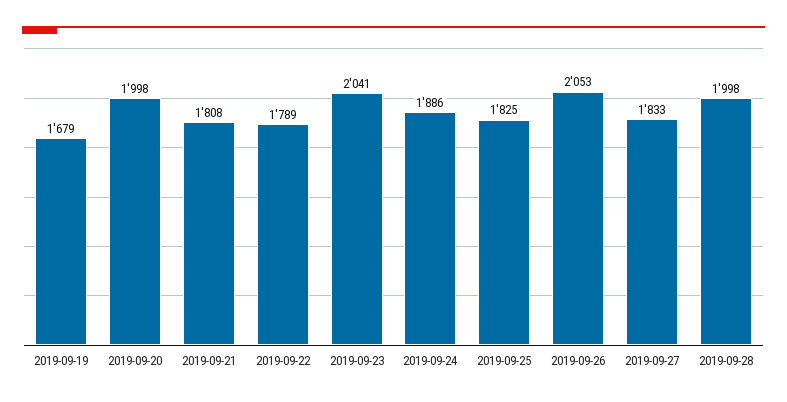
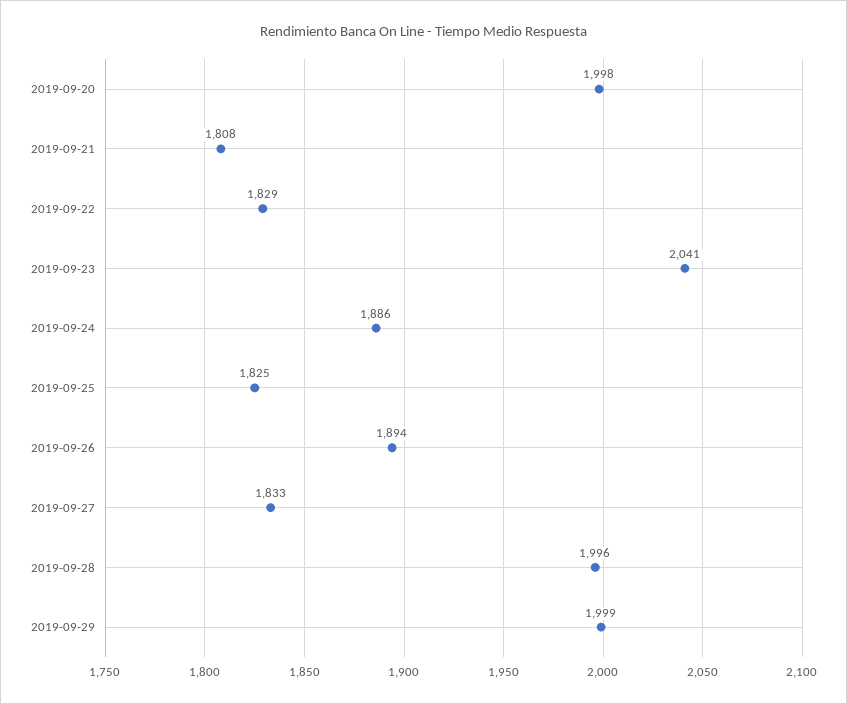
2019-09-19: 1679 -> none
2019-09-22: 1789 -> 1829
2019-09-26: 2053 -> 1894
2019-09-28: 1998 -> 1996
2019-09-29: none -> 1999

